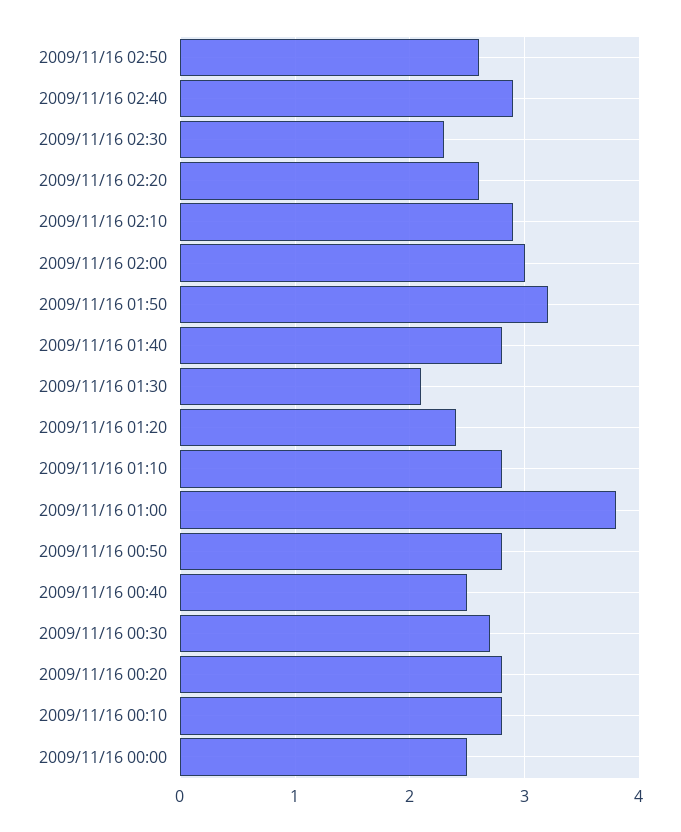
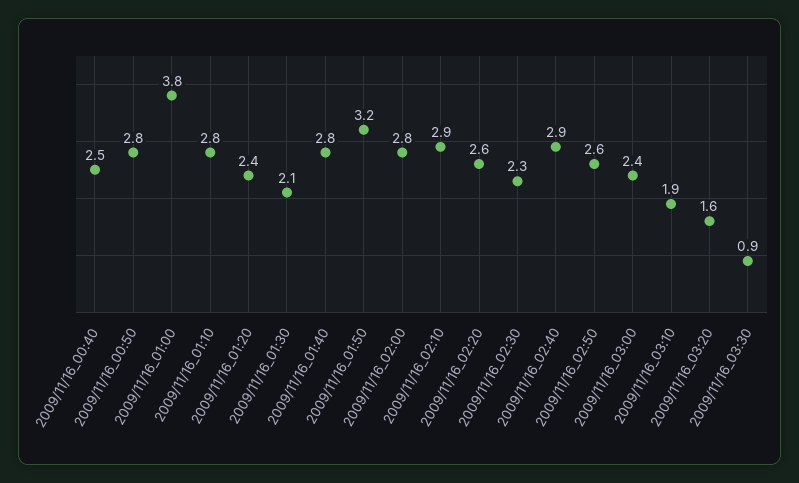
2009/11/16 02:00: 3 -> 2.8
2009/11/16 00:30: 2.7 -> none
2009/11/16 00:20: 2.8 -> none
2009/11/16 00:10: 2.8 -> none
2009/11/16 00:00: 2.5 -> none
2009/11/16_03:00: none -> 2.4
2009/11/16_03:10: none -> 1.9
2009/11/16_03:20: none -> 1.6
2009/11/16_03:30: none -> 0.9

